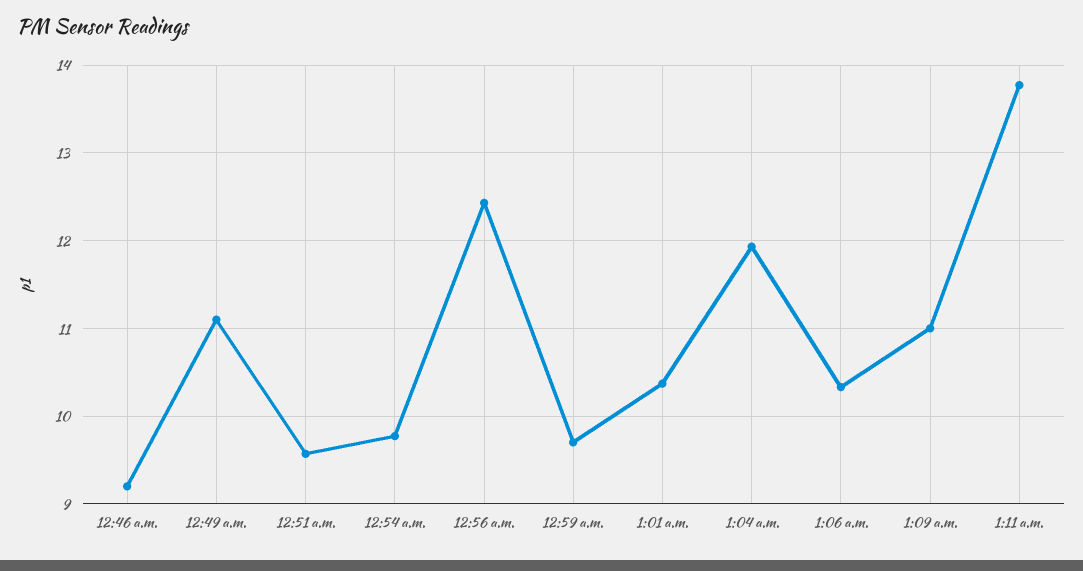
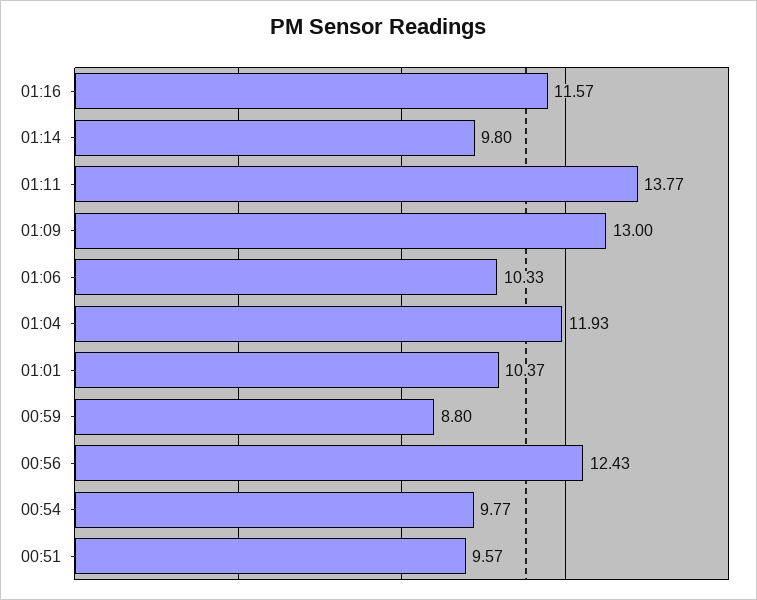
12:46 a.m.: 9.2 -> none
12:49 a.m.: 11.1 -> none
12:59 a.m.: 9.7 -> 8.8
1:09 a.m.: 11 -> 13
01:16: none -> 11.57
01:14: none -> 9.8

